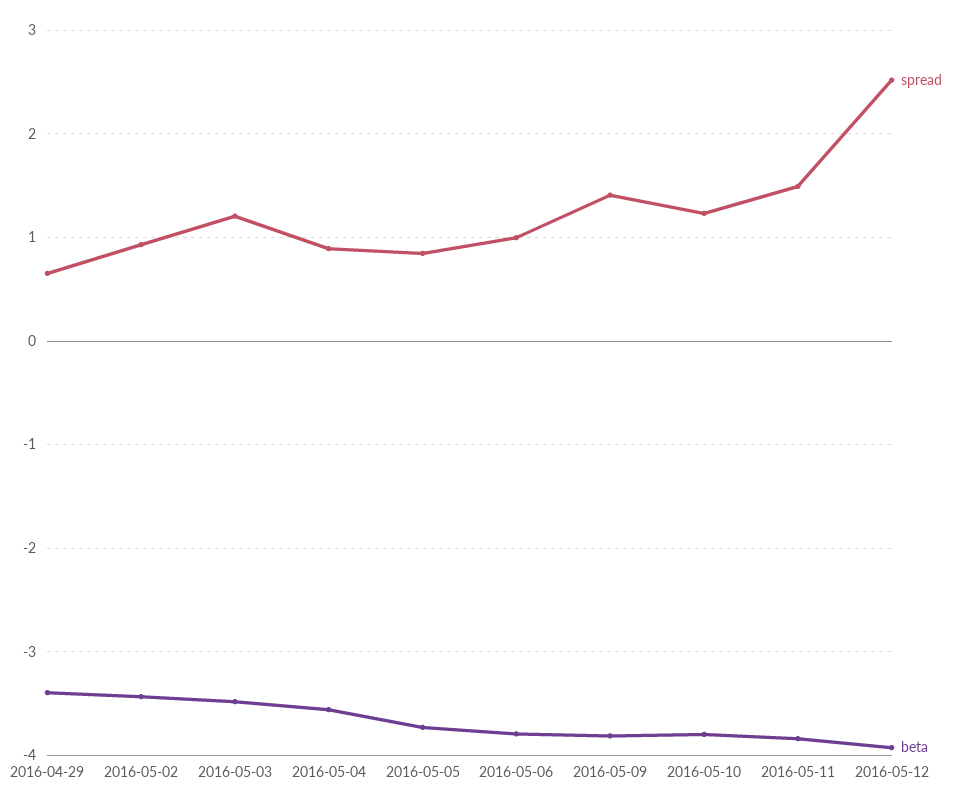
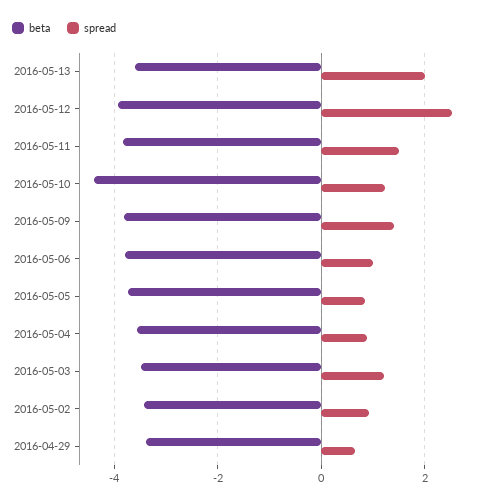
beta, 2016-05-10: -3.8 -> -4.4
beta, 2016-05-13: none -> -3.6
spread, 2016-05-13: none -> 2

